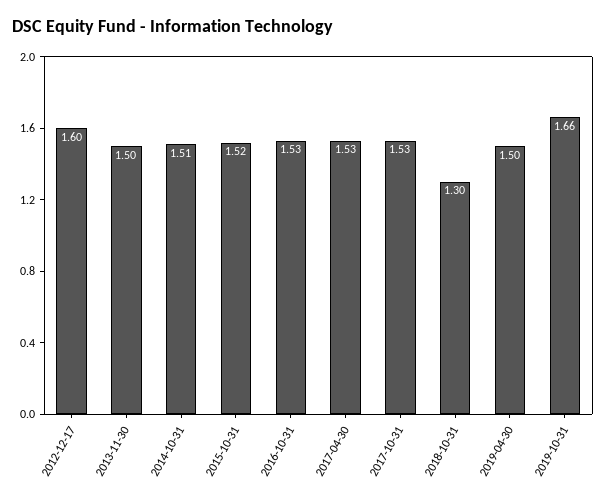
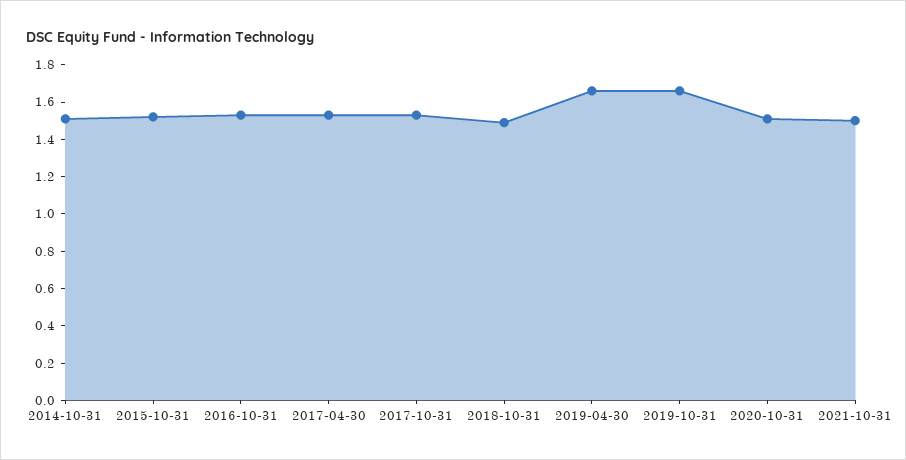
2012-12-17: 1.6 -> none
2013-11-30: 1.5 -> none
2018-10-31: 1.3 -> 1.5
2019-04-30: 1.5 -> 1.65
2020-10-31: none -> 1.5
2021-10-31: none -> 1.5

